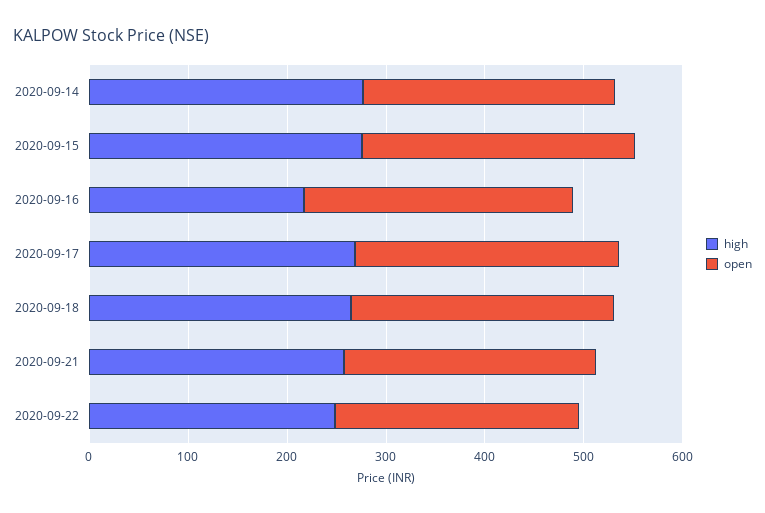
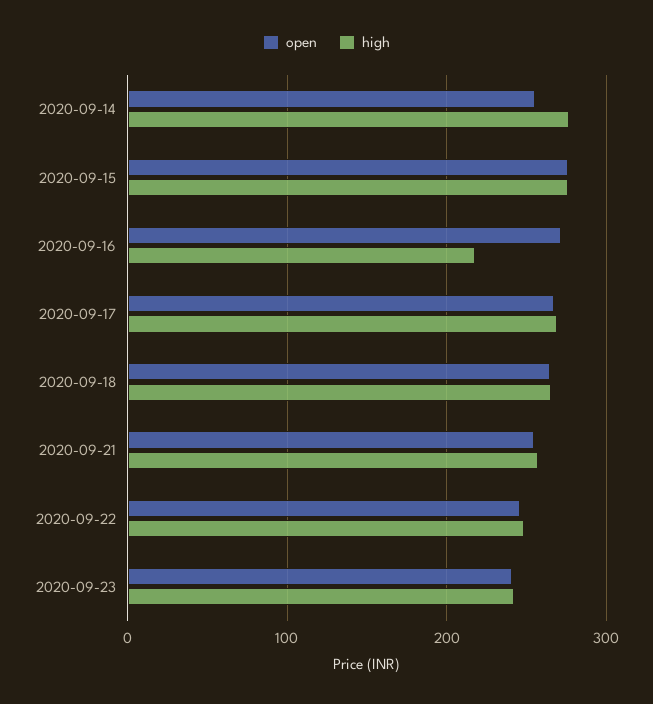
open, 2020-09-23: none -> 240
high, 2020-09-23: none -> 240

